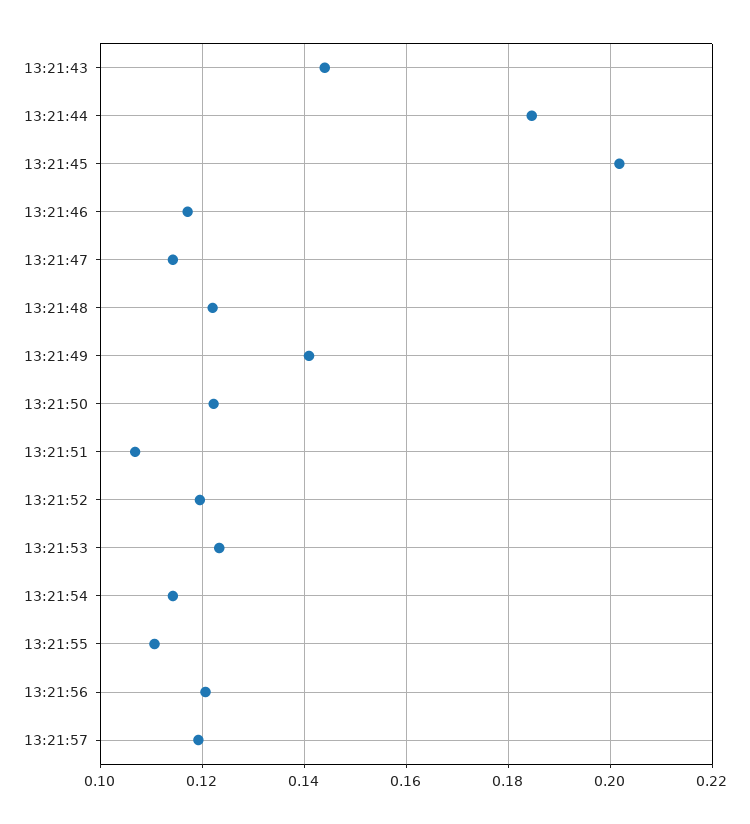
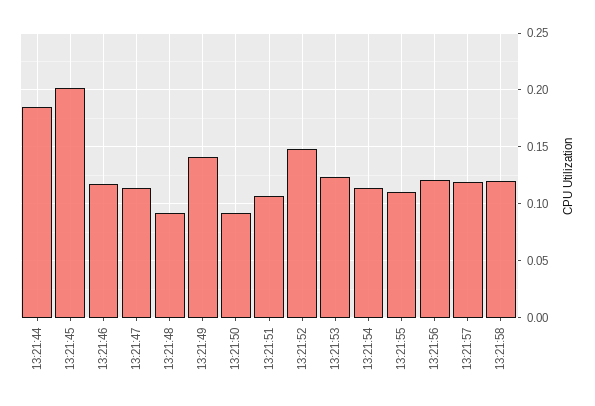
13:21:43: 0.144 -> none
13:21:48: 0.122 -> 0.09
13:21:50: 0.122 -> 0.09
13:21:52: 0.12 -> 0.15
13:21:58: none -> 0.12

